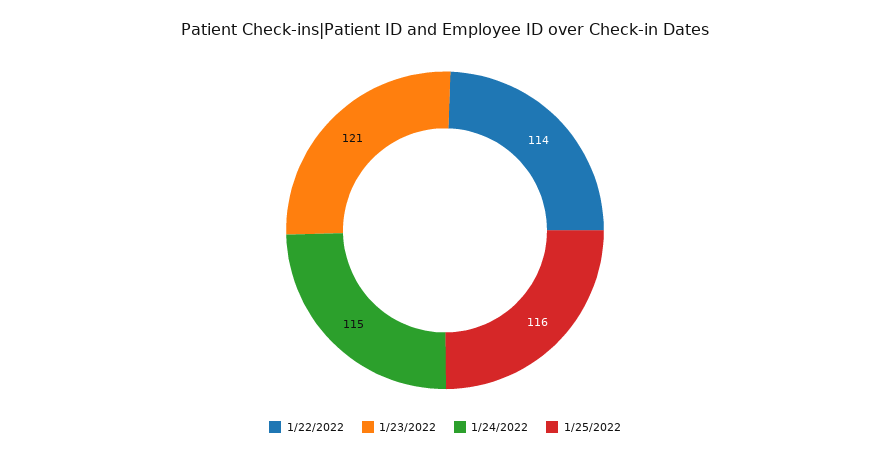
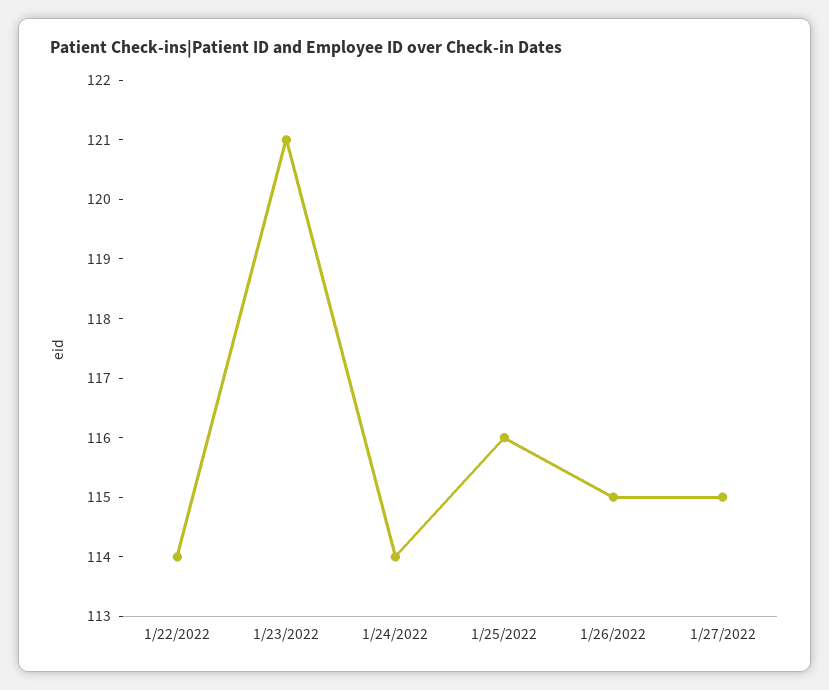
1/24/2022: 115 -> 114
1/26/2022: none -> 115
1/27/2022: none -> 115

